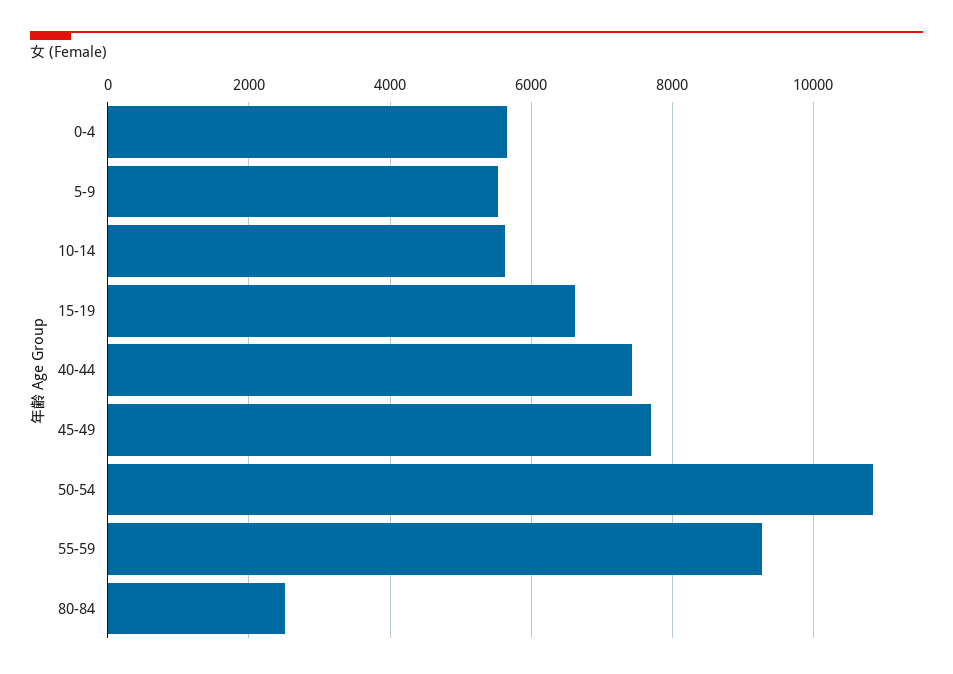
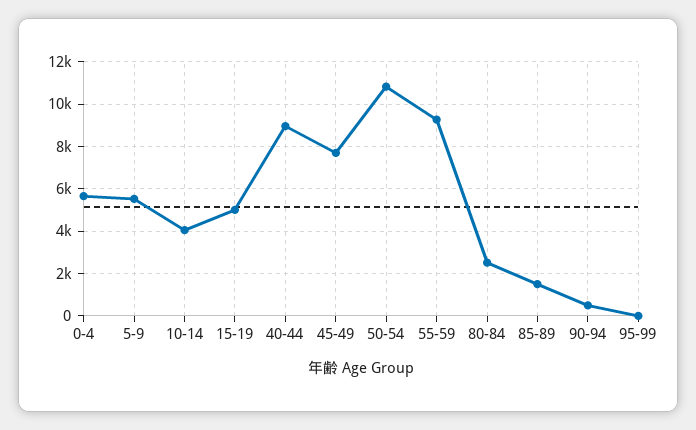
10-14: 5600 -> 4000
15-19: 6600 -> 5000
40-44: 7400 -> 9000
85-89: none -> 1500
90-94: none -> 500
95-99: none -> 0

